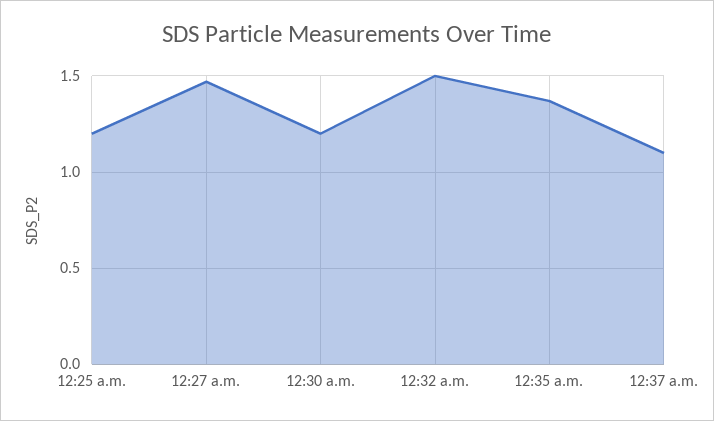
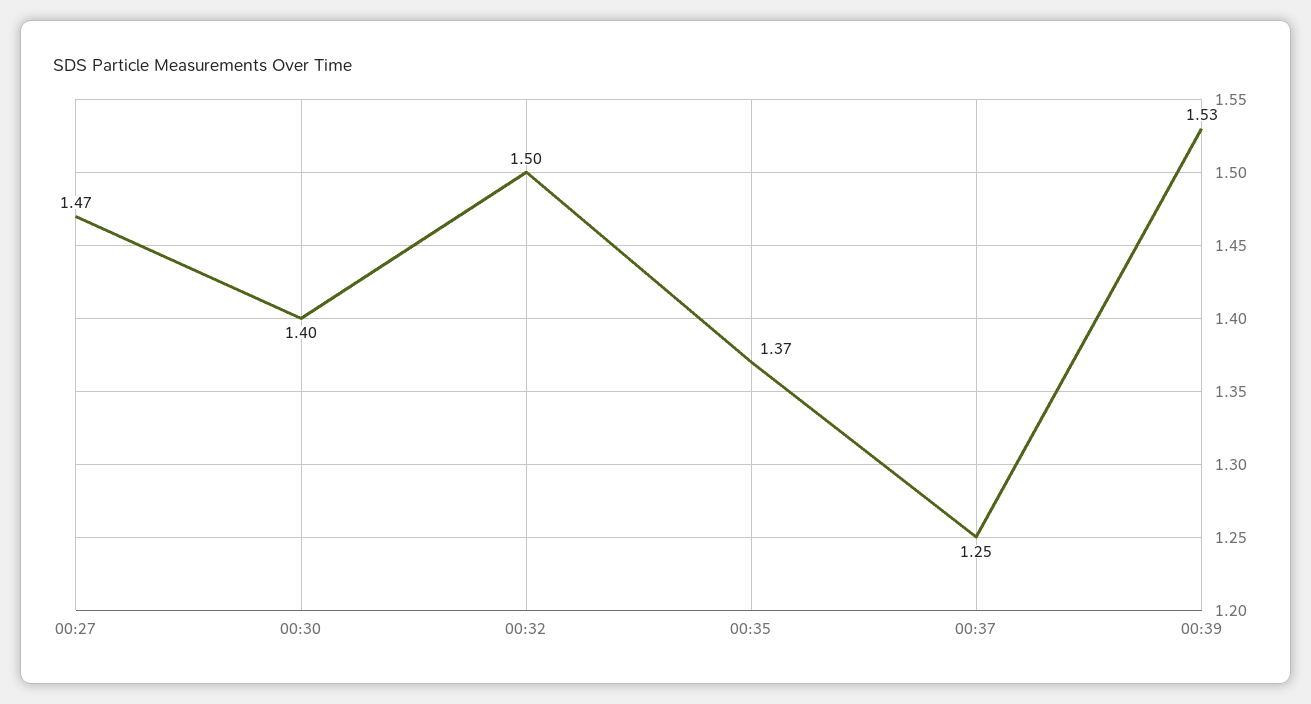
12:25 a.m.: 1.2 -> none
12:30 a.m.: 1.2 -> 1.4
12:37 a.m.: 1.1 -> 1.25
00:39: none -> 1.53

